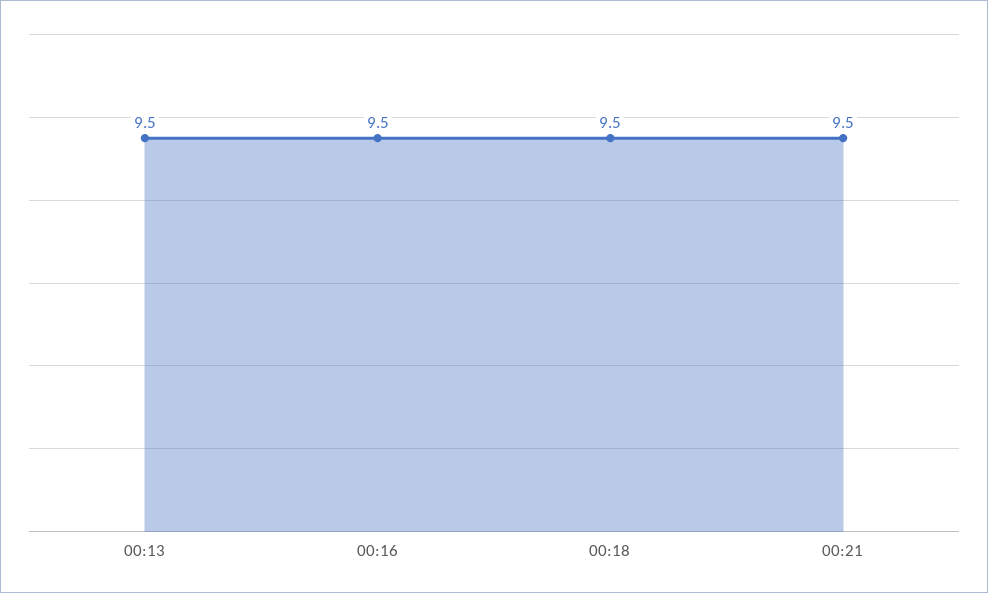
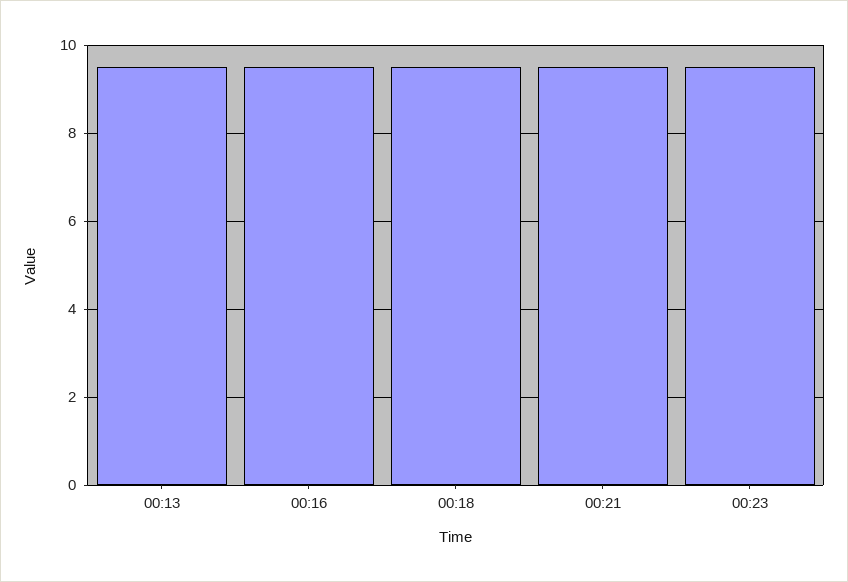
00:23: none -> 9.5

